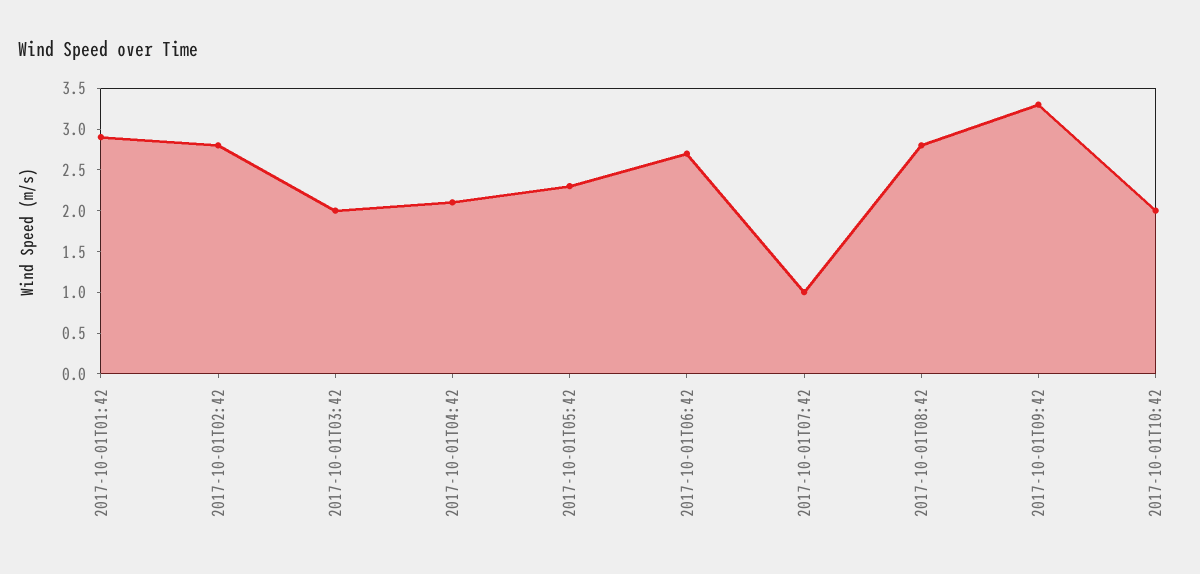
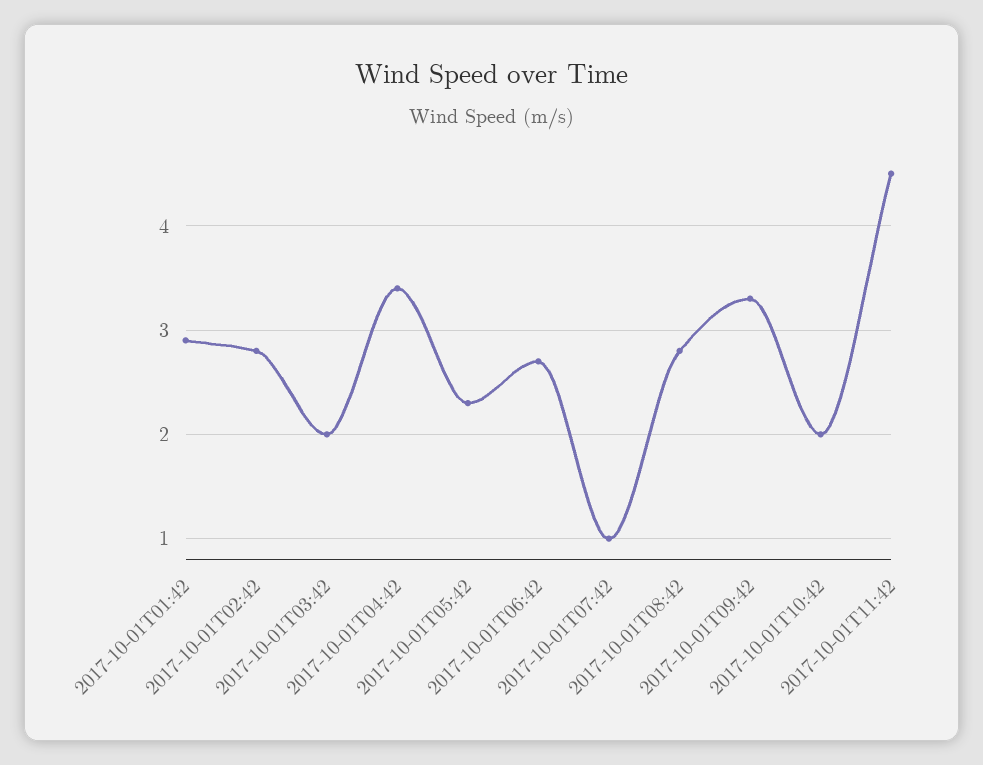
2017-10-01T04:42: 2.1 -> 3.4
2017-10-01T11:42: none -> 4.5

